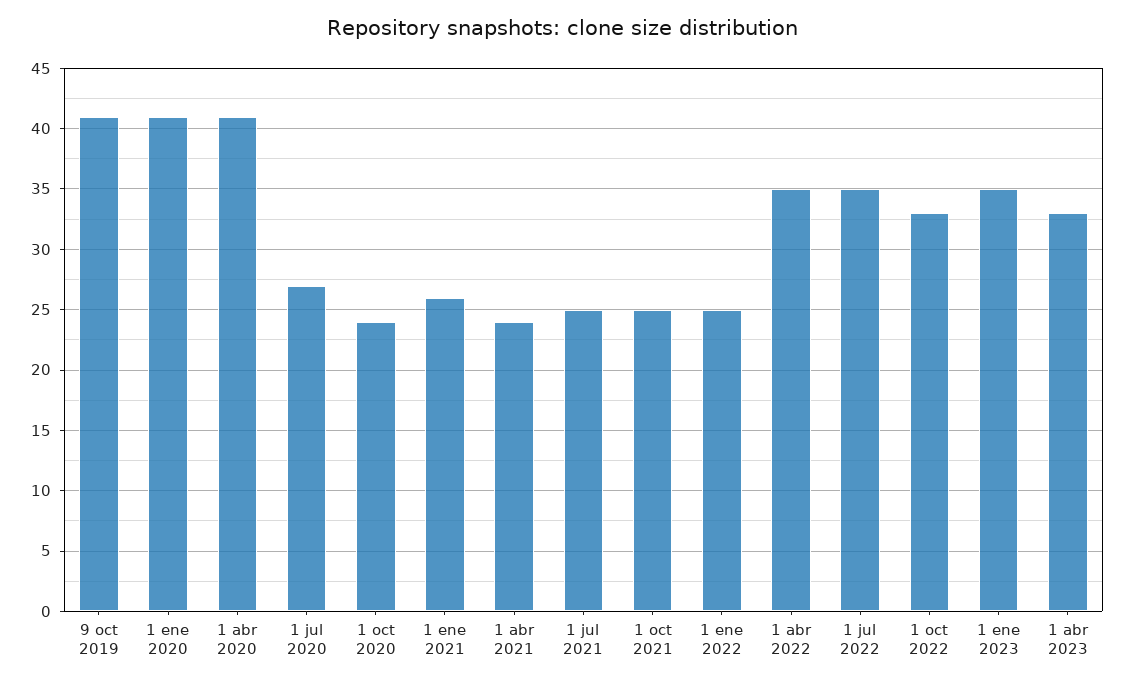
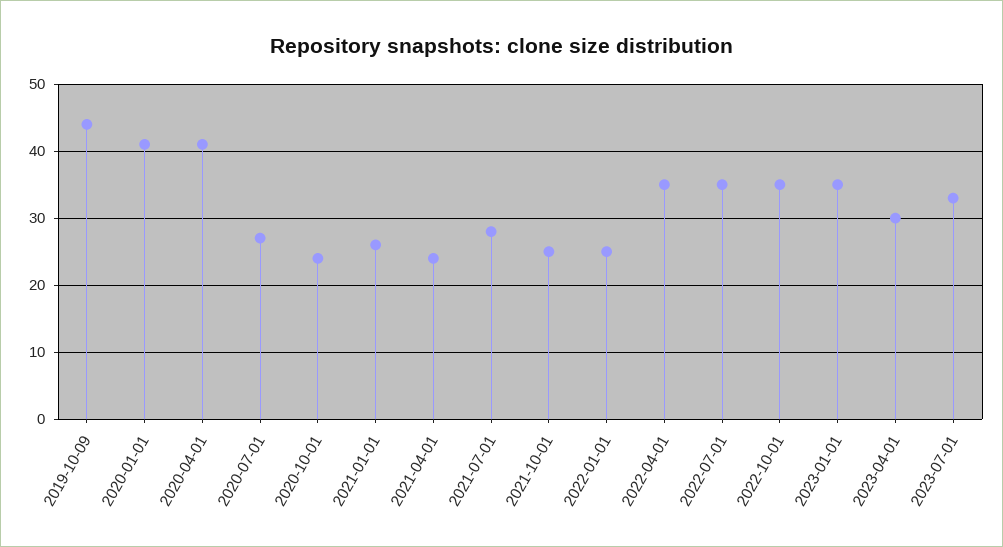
9 oct 2019: 41 -> 44
1 jul 2021: 25 -> 28
1 oct 2022: 33 -> 35
1 abr 2023: 33 -> 30
2023-07-01: none -> 33

